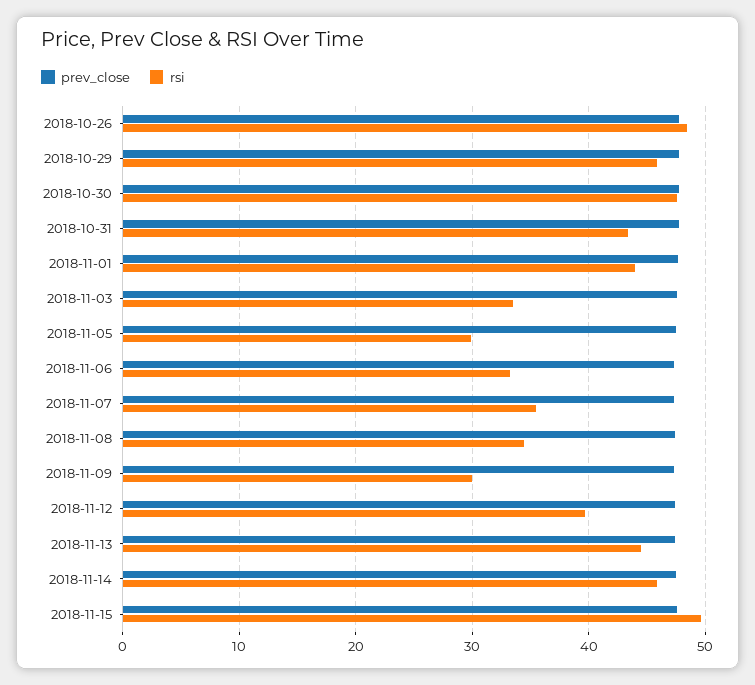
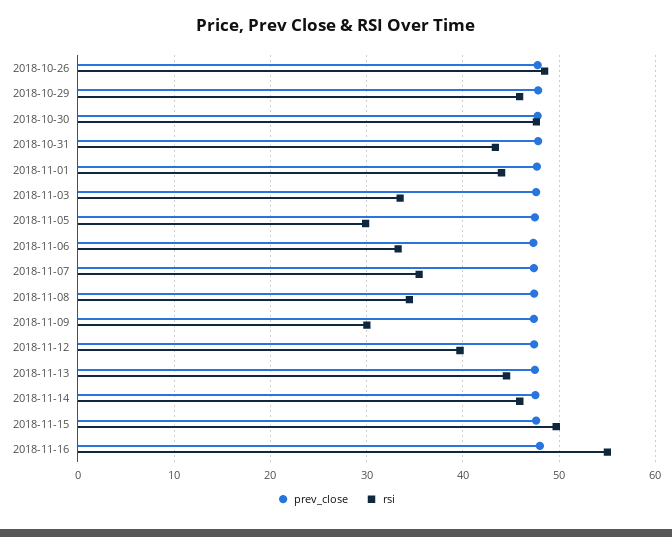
prev_close, 2018-11-16: none -> 48
rsi, 2018-11-16: none -> 55

